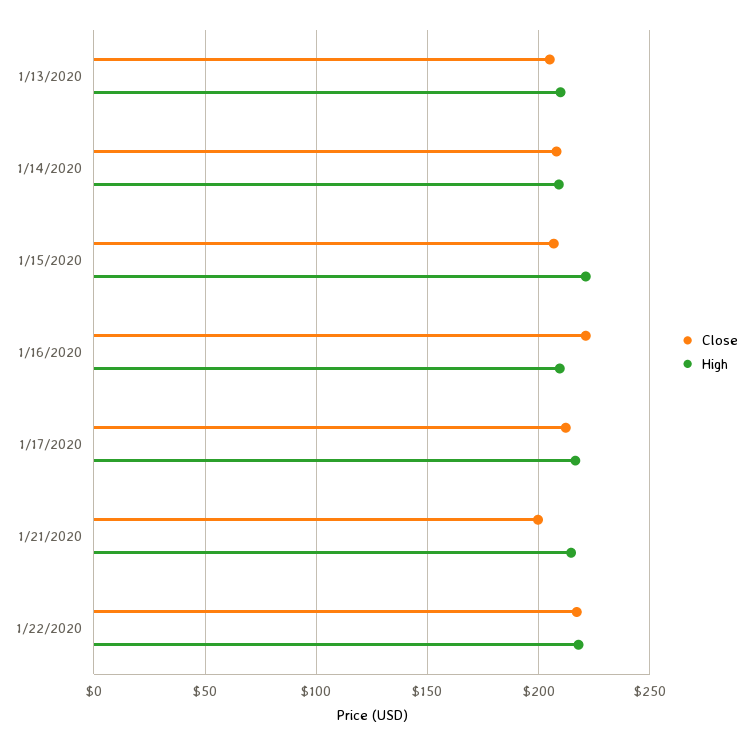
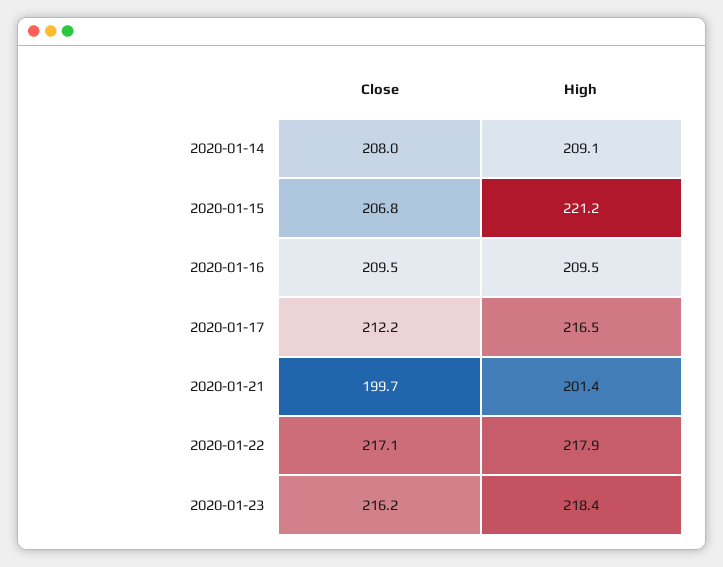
Close, 1/13/2020: 205 -> none
High, 1/13/2020: 210 -> none
Close, 1/16/2020: 220 -> 209.5
High, 1/21/2020: 215 -> 201.4
Close, 2020-01-23: none -> 216.2
High, 2020-01-23: none -> 218.4

